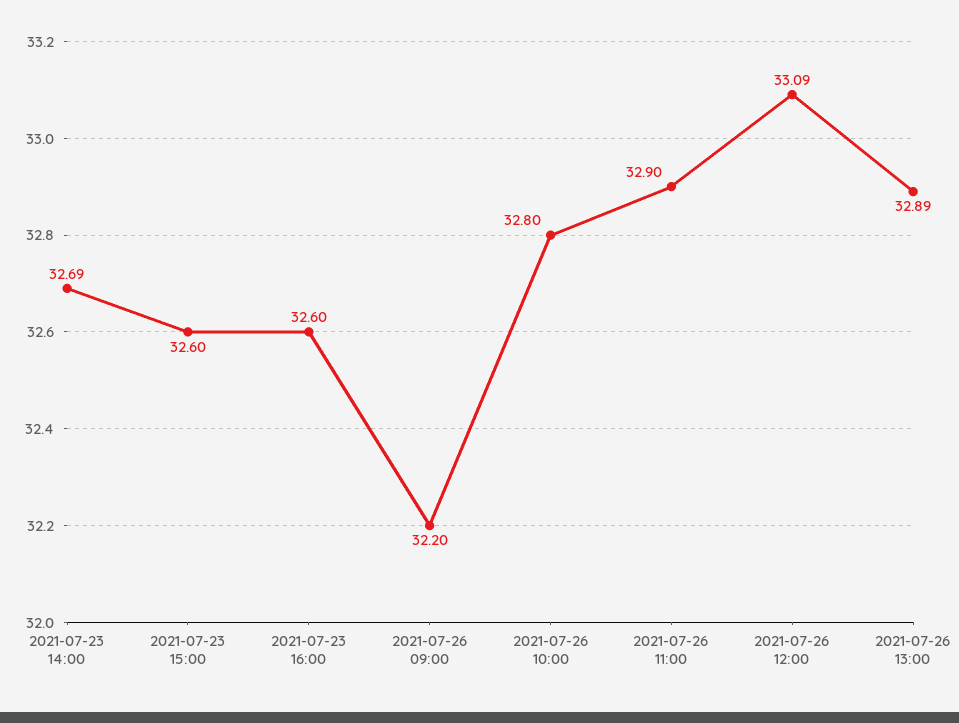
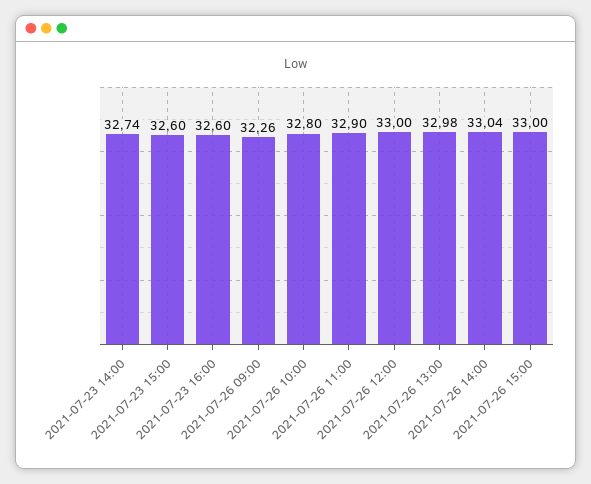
2021-07-23 14:00: 32.69 -> 32.74
2021-07-26 09:00: 32.2 -> 32.26
2021-07-26 12:00: 33.09 -> 33
2021-07-26 13:00: 32.89 -> 32.98
2021-07-26 14:00: none -> 33.04
2021-07-26 15:00: none -> 33

